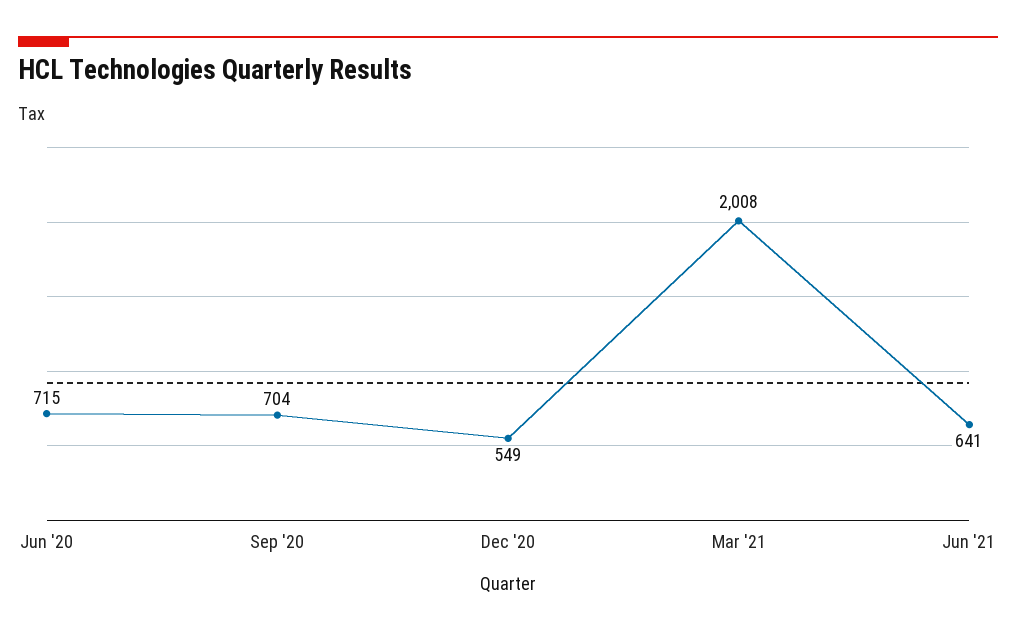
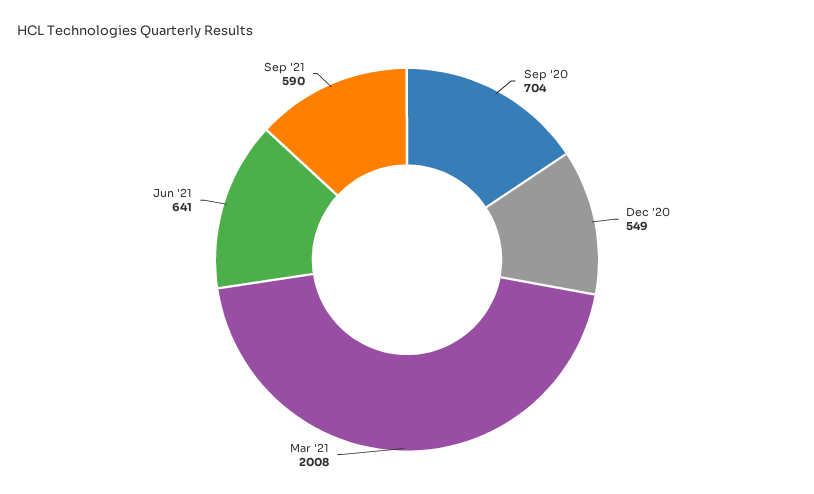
Jun '20: 715 -> none
Sep '21: none -> 590

